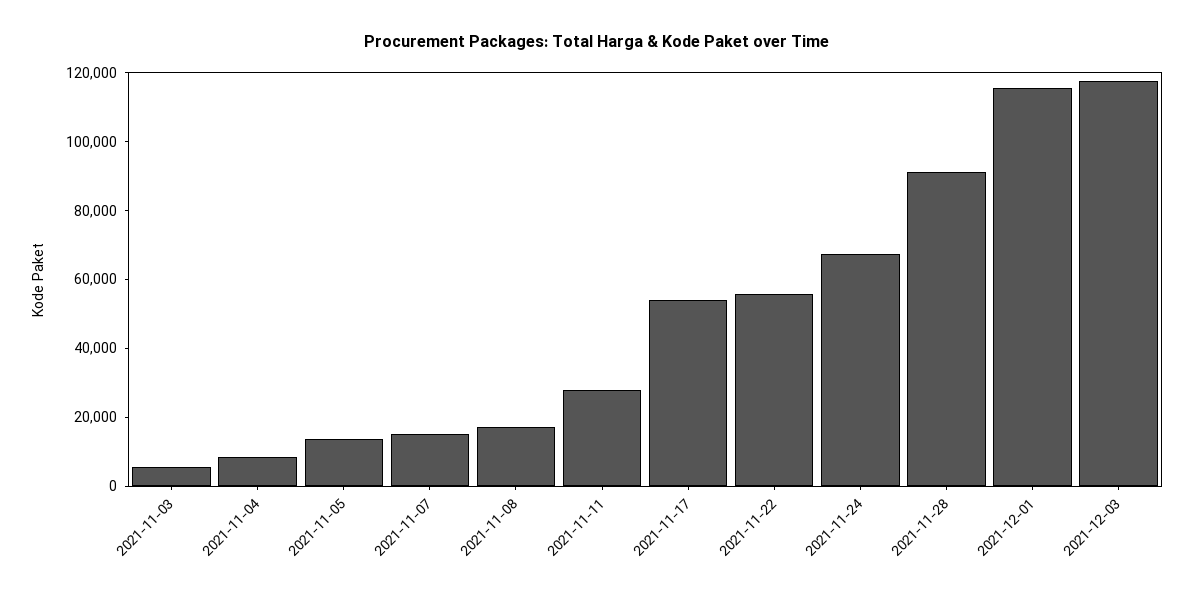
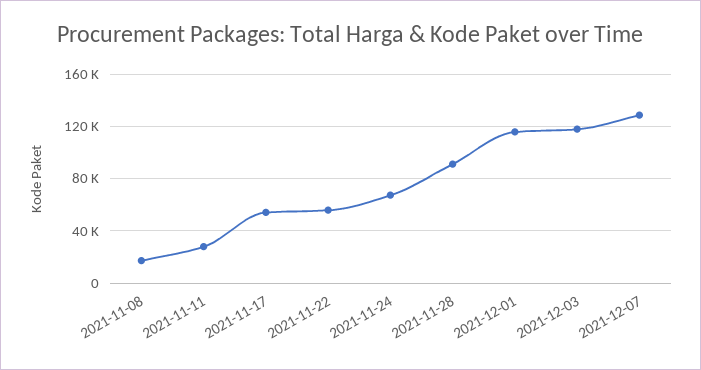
2021-11-03: 5000 -> none
2021-11-04: 10000 -> none
2021-11-05: 15000 -> none
2021-11-07: 15000 -> none
2021-12-07: none -> 130000

